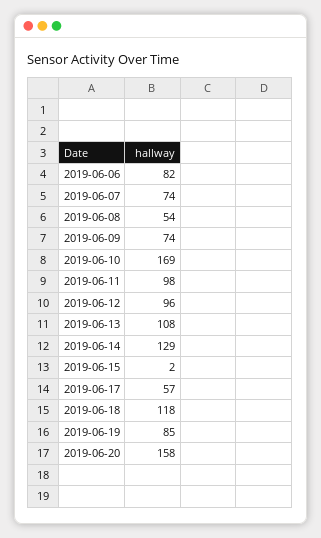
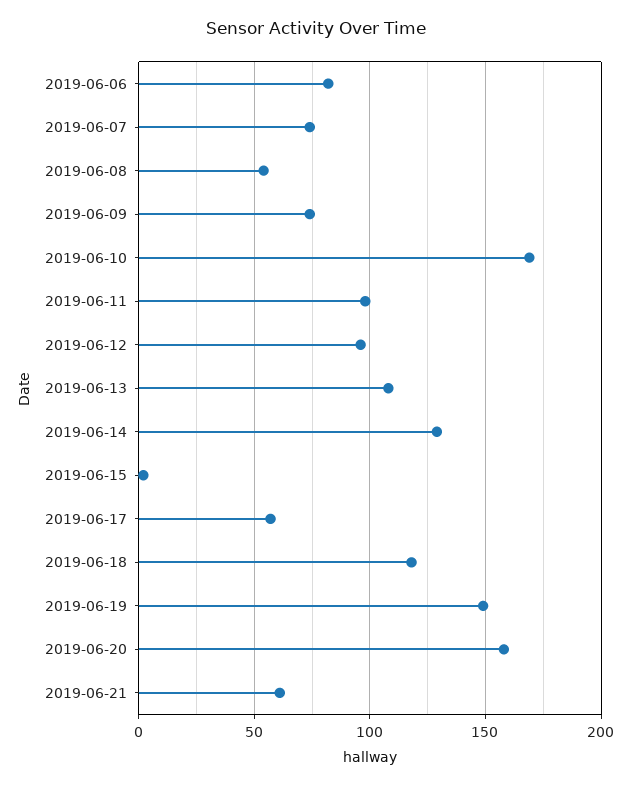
2019-06-19: 85 -> 150
2019-06-21: none -> 60

